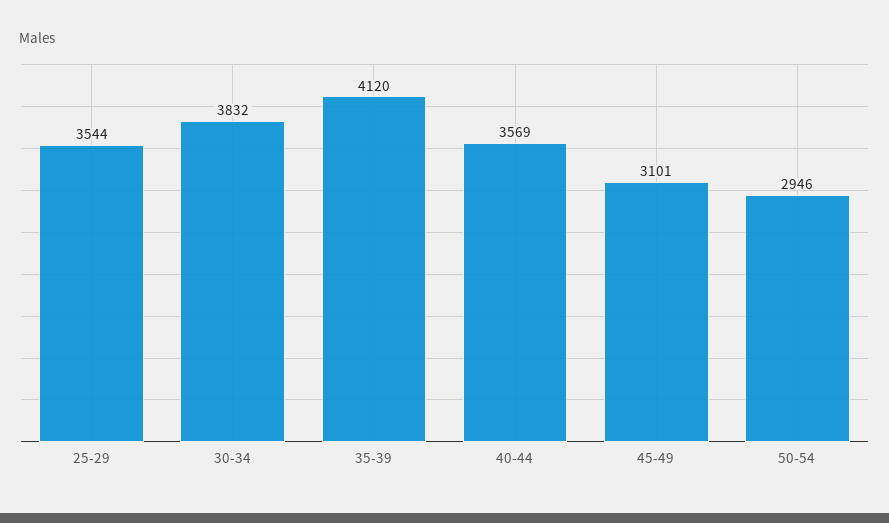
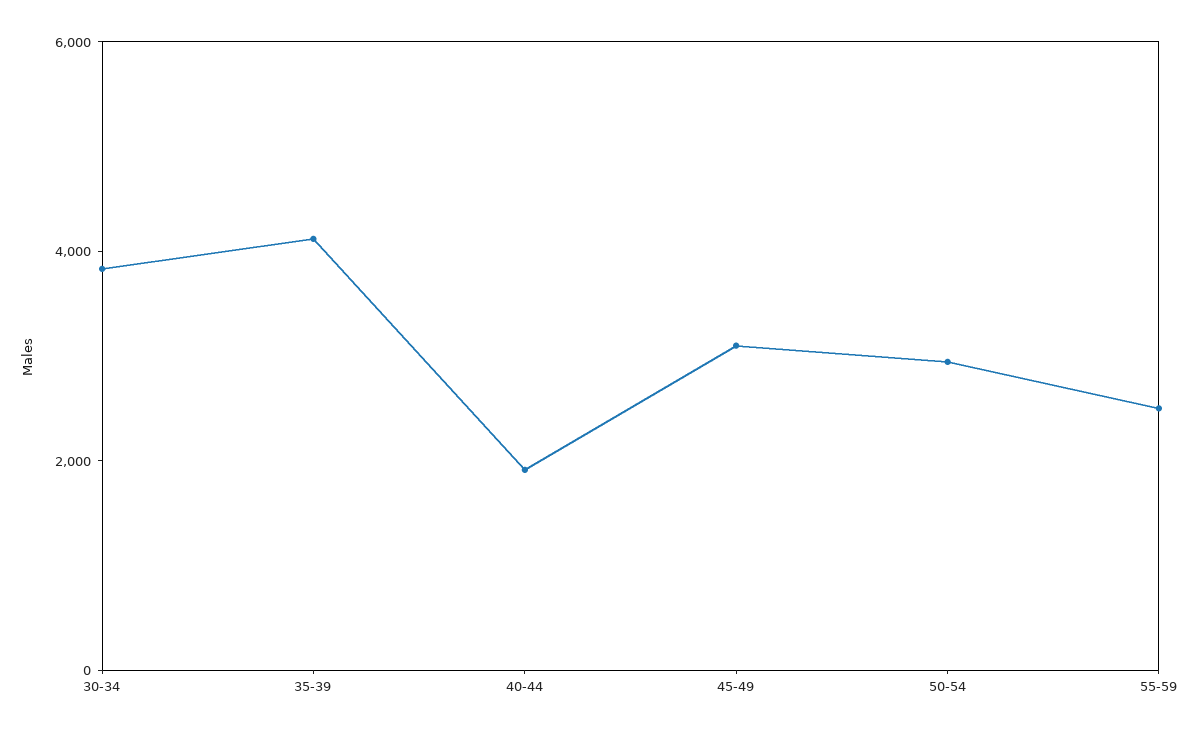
25-29: 3544 -> none
40-44: 3569 -> 2000
55-59: none -> 2500

